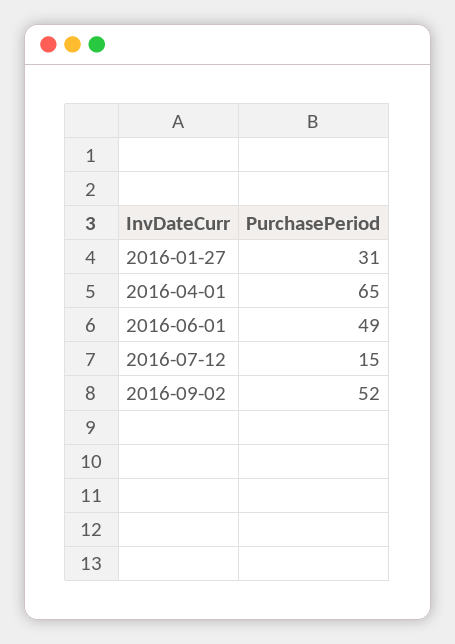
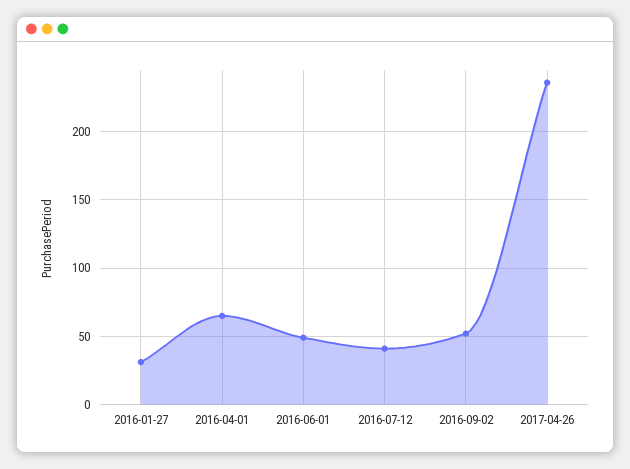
2016-07-12: 15 -> 40
2017-04-26: none -> 235

